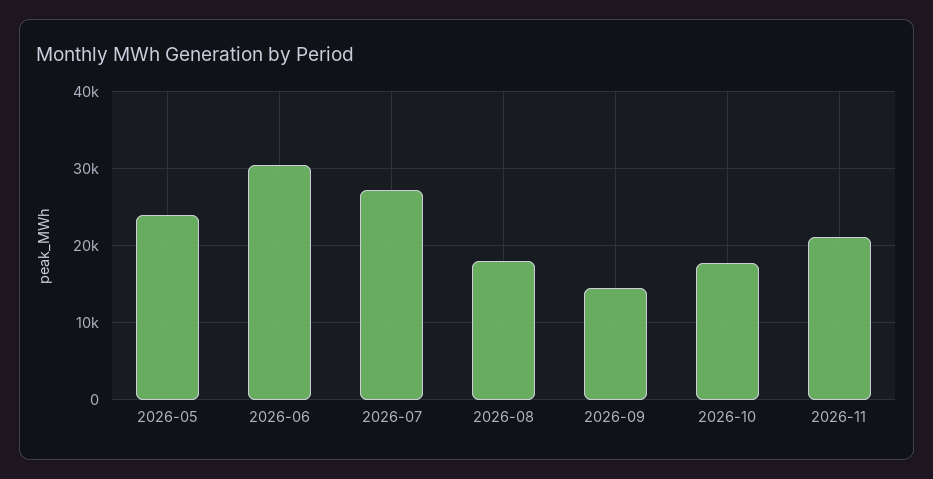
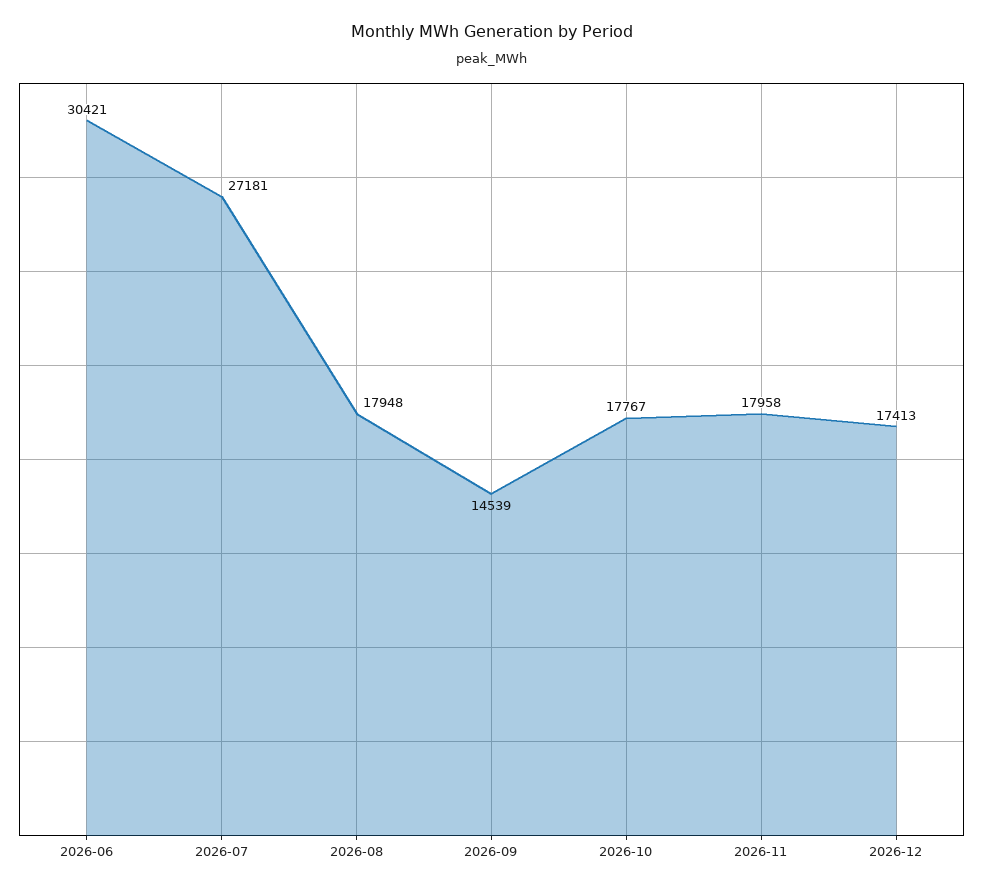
2026-05: 24000 -> none
2026-11: 21000 -> 17958
2026-12: none -> 17413

